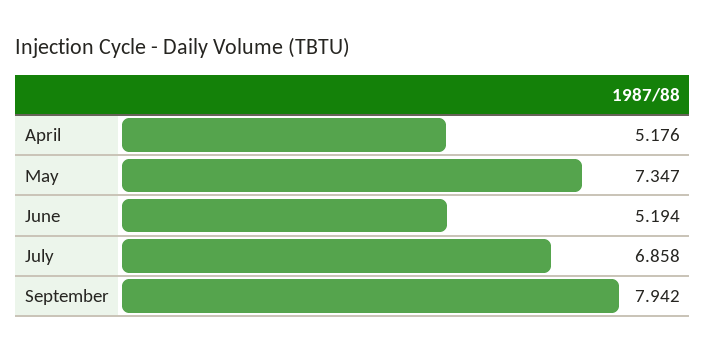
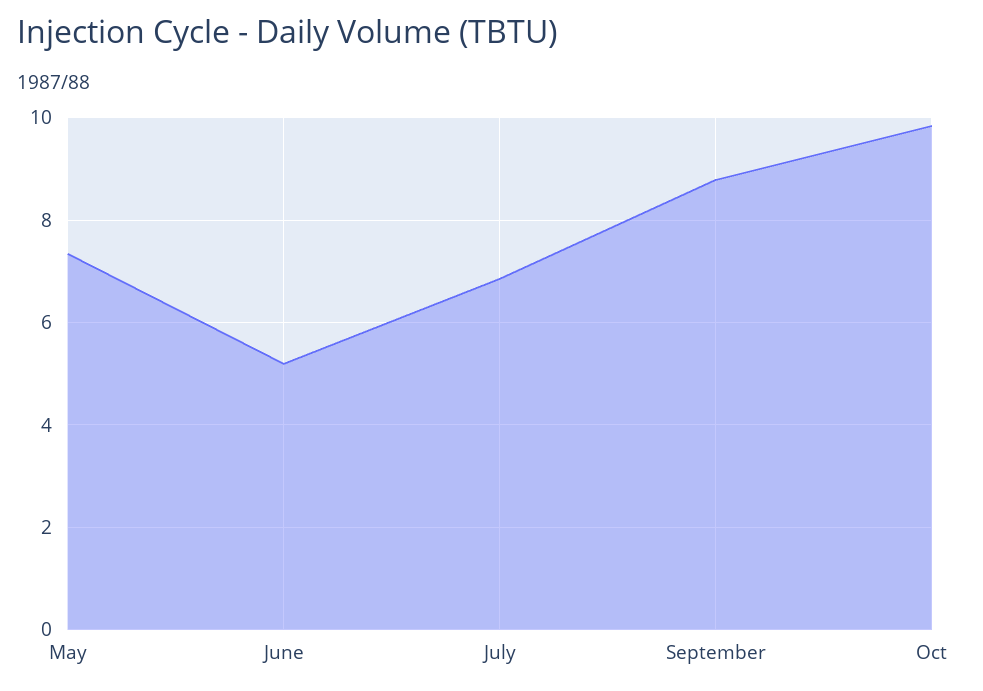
April: 5.176 -> none
September: 7.942 -> 8.8
Oct: none -> 9.8

